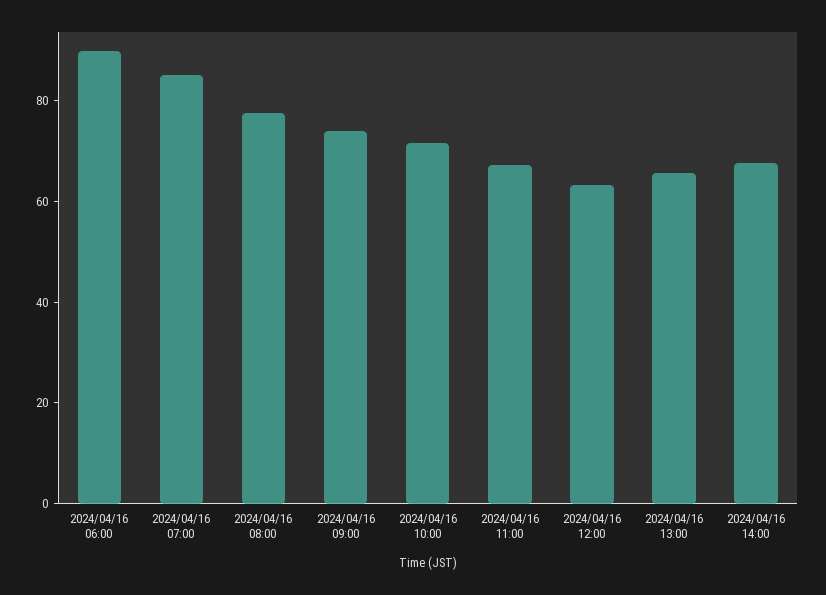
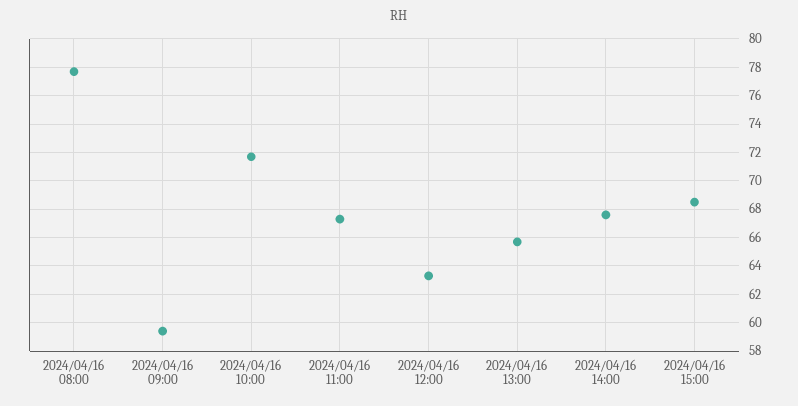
2024/04/16 06:00: 90 -> none
2024/04/16 07:00: 85 -> none
2024/04/16 09:00: 75 -> 59.5
2024/04/16 15:00: none -> 68.5

